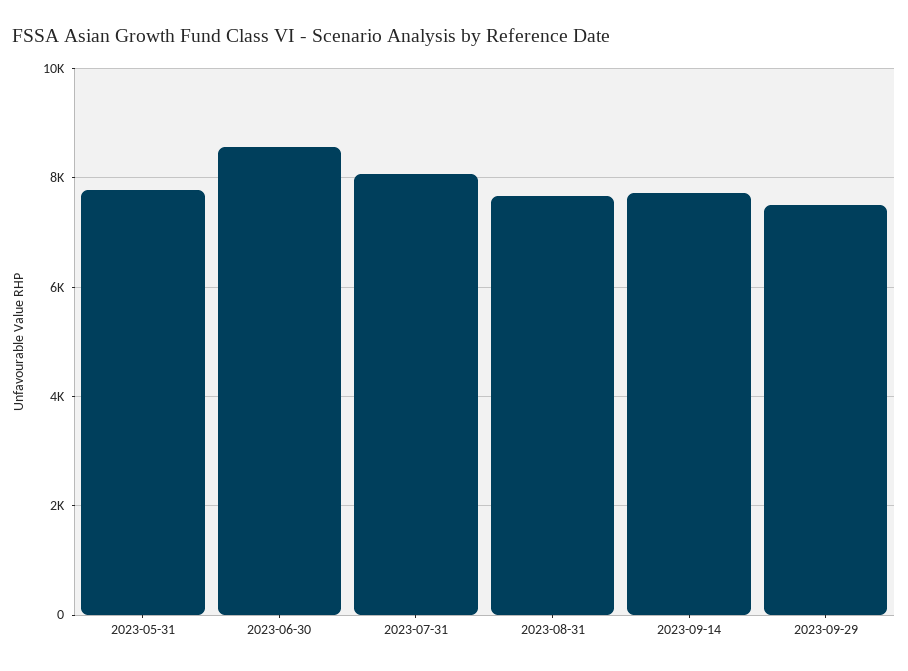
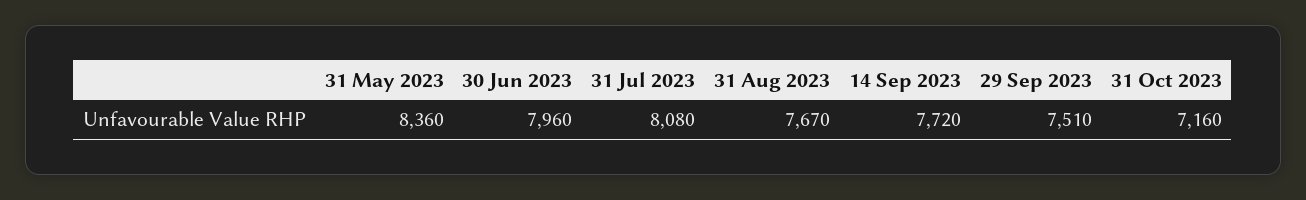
2023-05-31: 7800 -> 8360
2023-06-30: 8600 -> 7960
31 Oct 2023: none -> 7160

